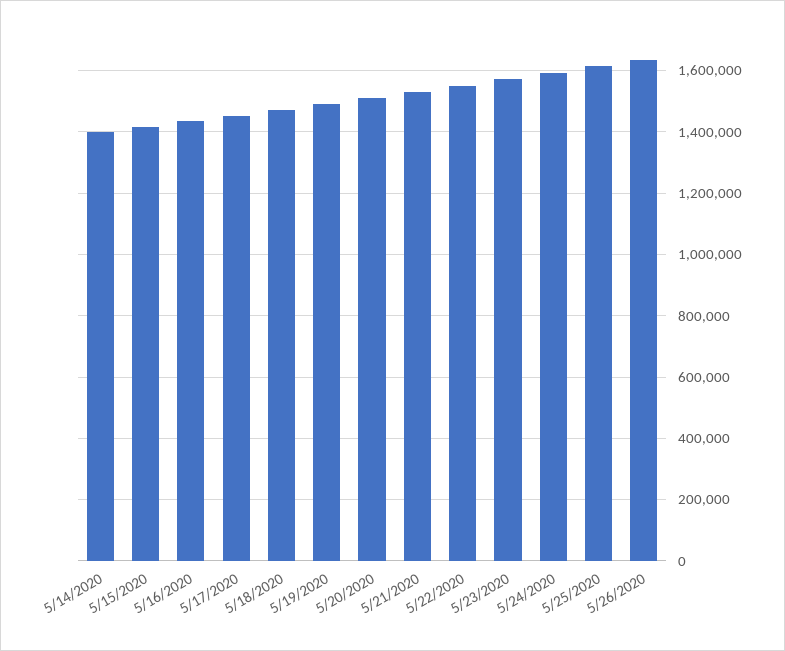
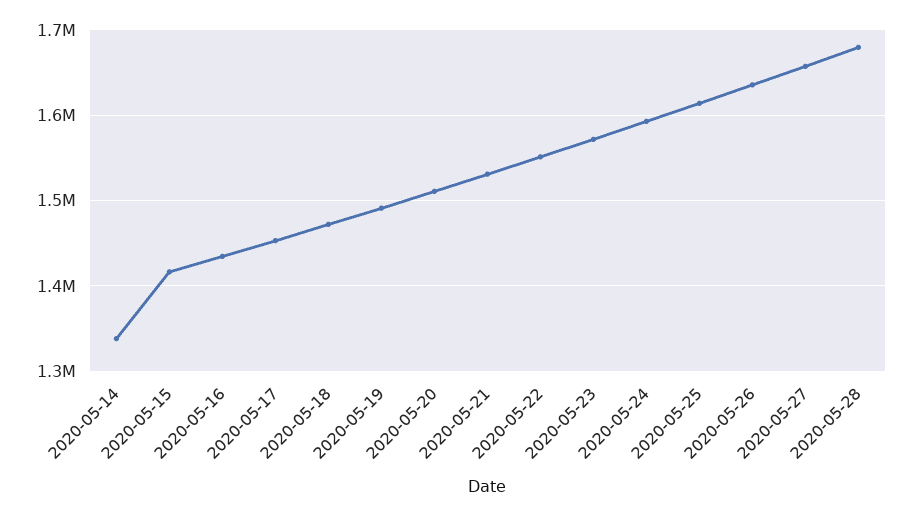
5/14/2020: 1400000 -> 1340000
2020-05-27: none -> 1660000
2020-05-28: none -> 1680000

